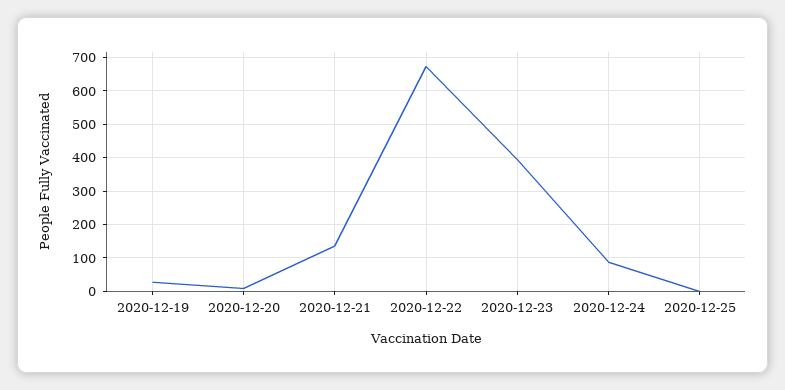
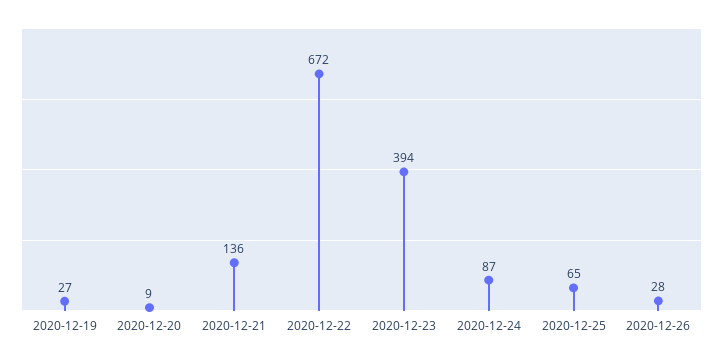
2020-12-25: 0 -> 65
2020-12-26: none -> 28

